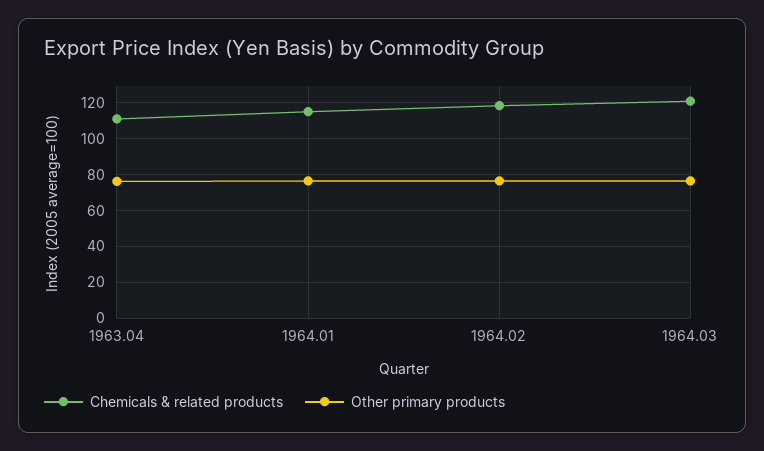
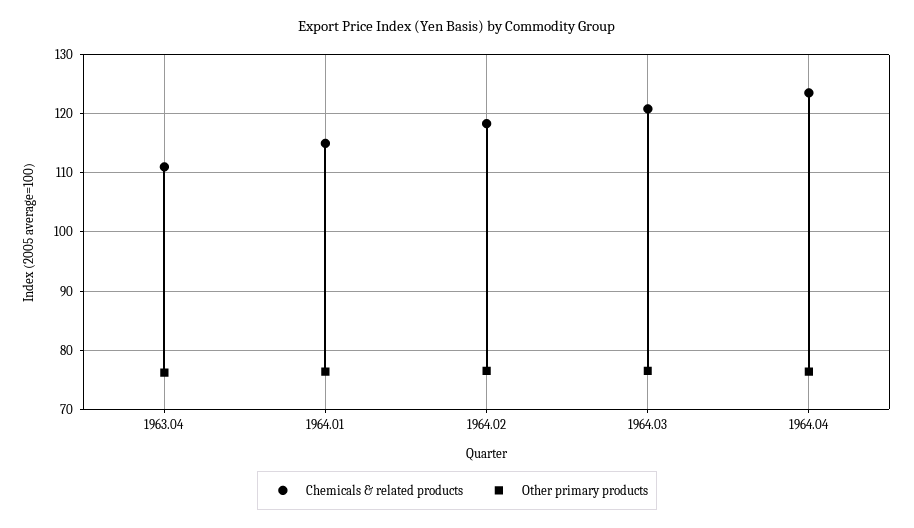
Chemicals & related products, 1964.04: none -> 124
Other primary products, 1964.04: none -> 76

